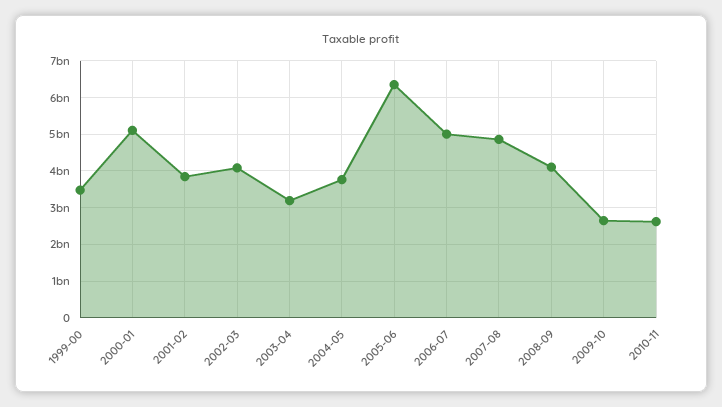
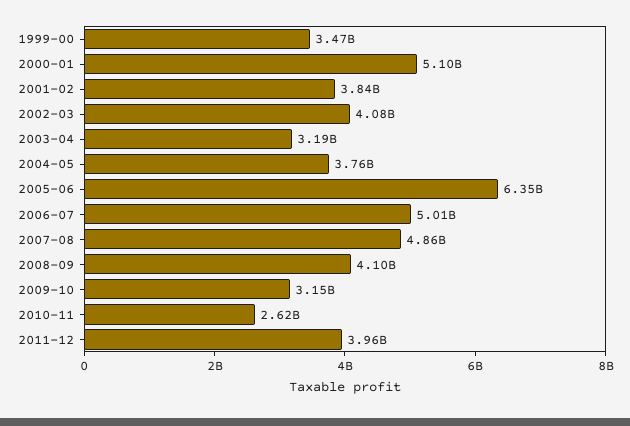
2009-10: 2600000000 -> 3150000000
2011-12: none -> 3960000000

